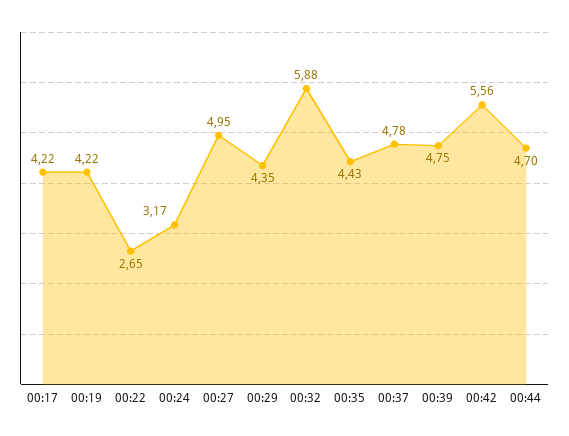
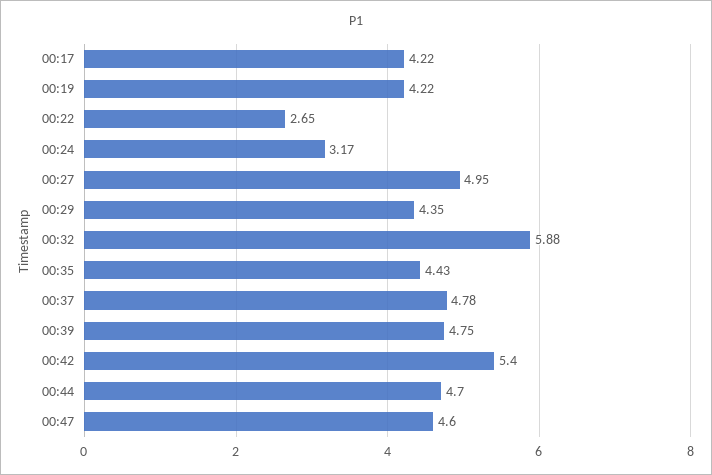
00:42: 5.56 -> 5.4
00:47: none -> 4.6

